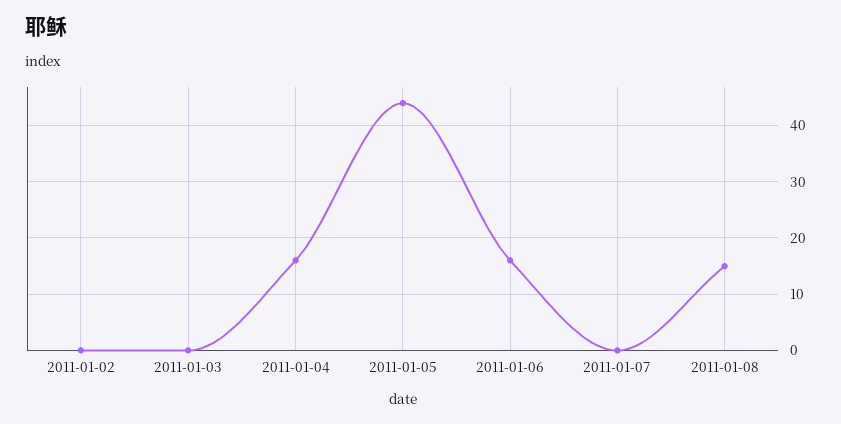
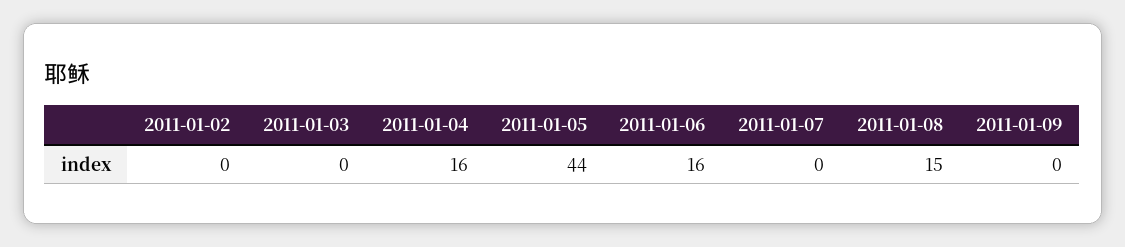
2011-01-09: none -> 0

